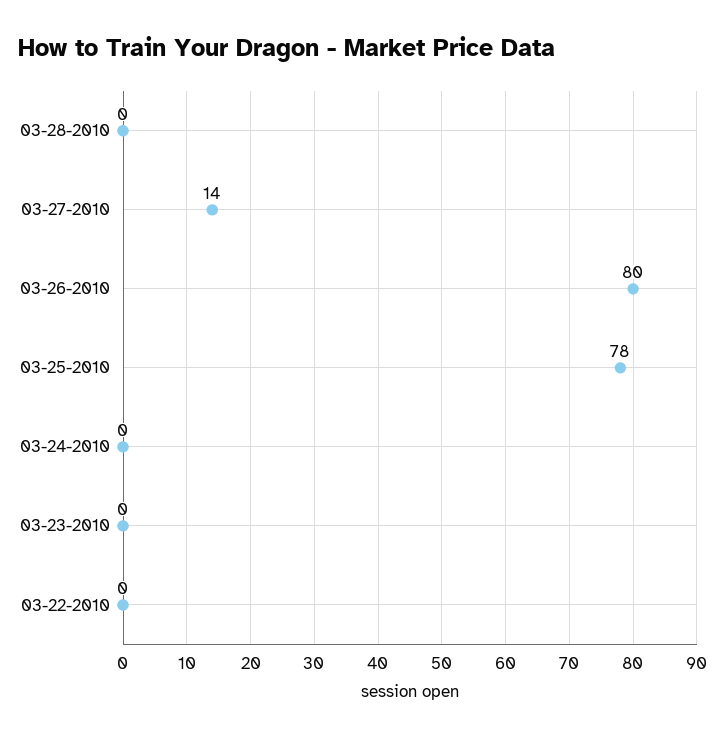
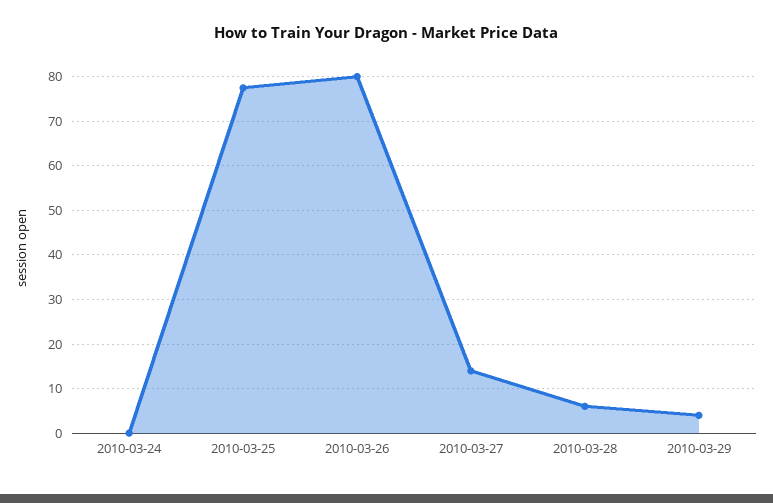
03-28-2010: 0 -> 6
03-23-2010: 0 -> none
03-22-2010: 0 -> none
2010-03-29: none -> 4

